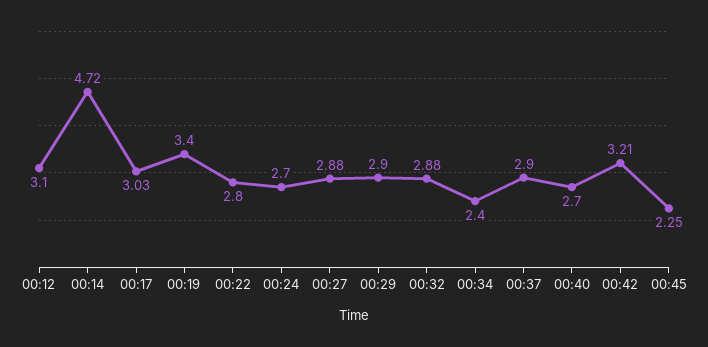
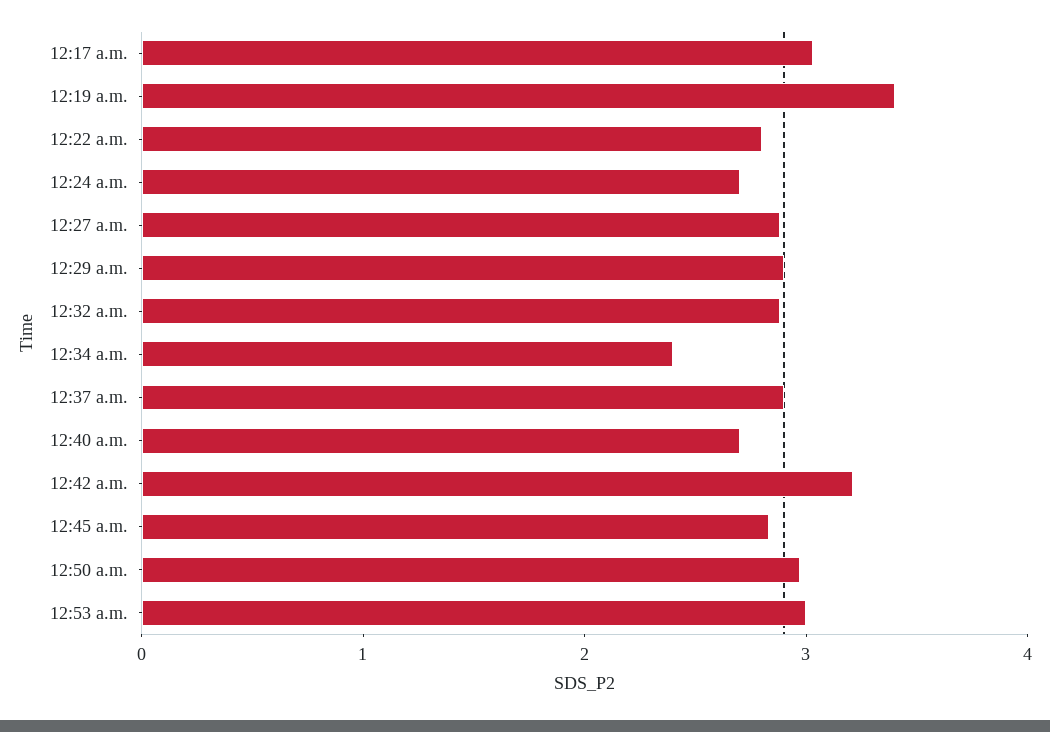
00:12: 3.1 -> none
00:14: 4.72 -> none
00:45: 2.25 -> 2.8
12:50 a.m.: none -> 3
12:53 a.m.: none -> 3

